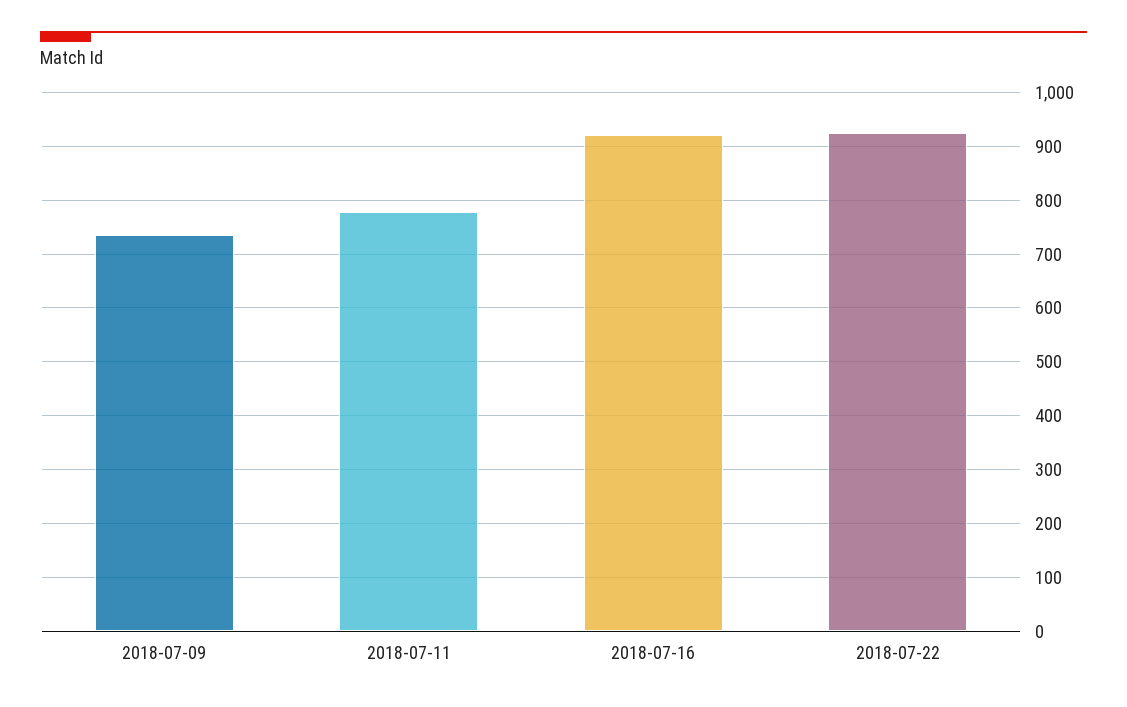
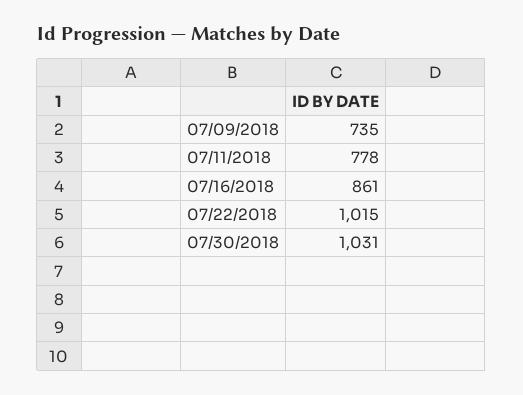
2018-07-16: 920 -> 861
2018-07-22: 920 -> 1015
07/30/2018: none -> 1031

